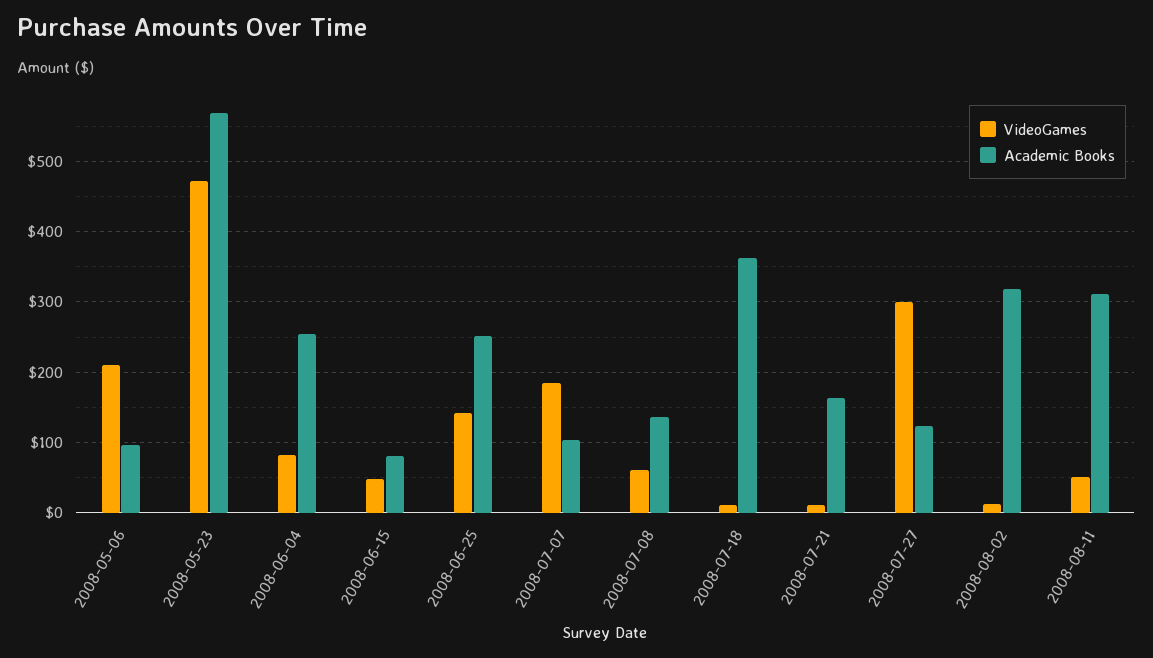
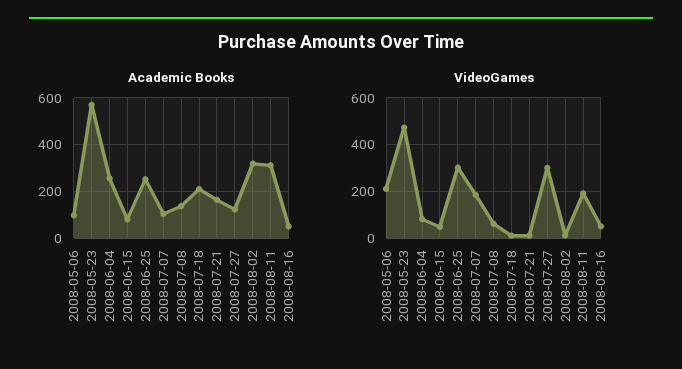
VideoGames, 2008-06-25: 140 -> 300
Academic Books, 2008-07-18: 360 -> 200
VideoGames, 2008-08-11: 50 -> 200
Academic Books, 2008-08-16: none -> 50
VideoGames, 2008-08-16: none -> 50

